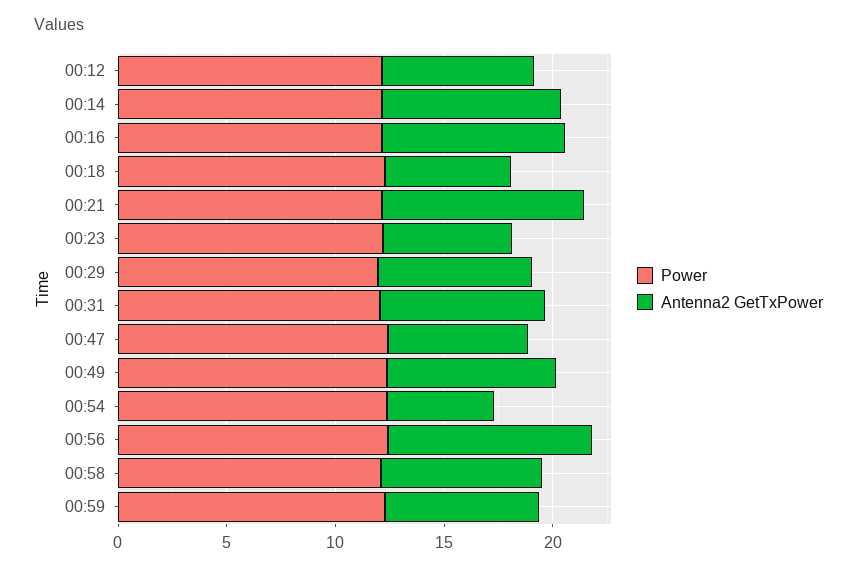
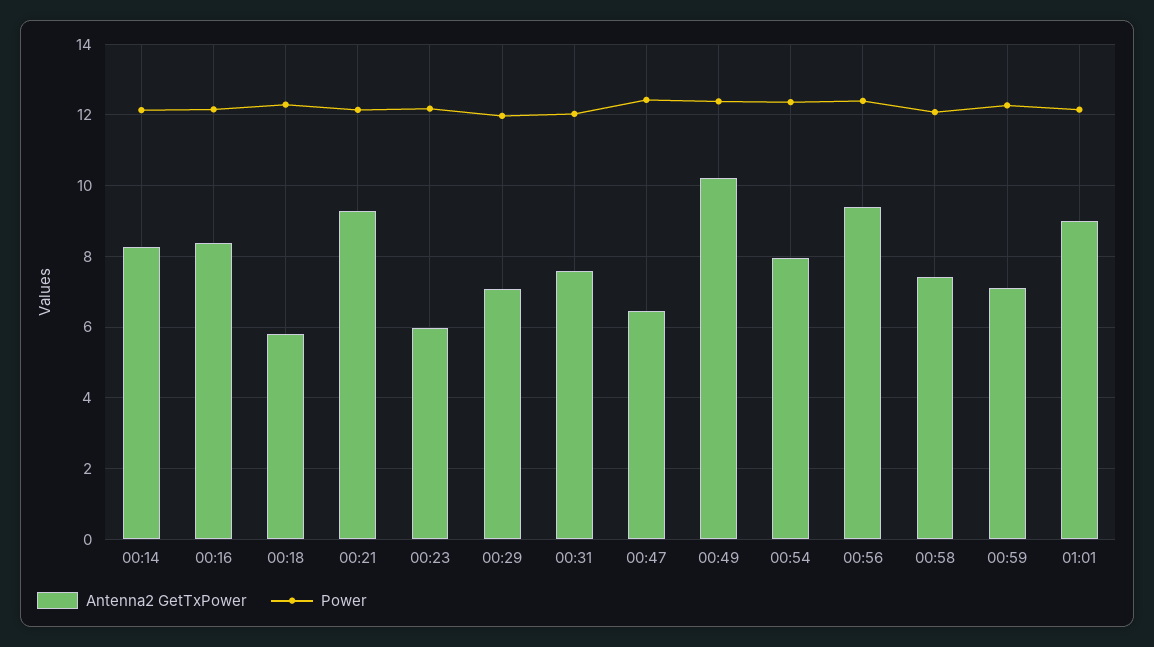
Power, 00:12: 12 -> none
Antenna2 GetTxPower, 00:12: 7 -> none
Antenna2 GetTxPower, 00:49: 8 -> 10.2
Antenna2 GetTxPower, 00:54: 5 -> 8
Antenna2 GetTxPower, 01:01: none -> 9
Power, 01:01: none -> 12.2

